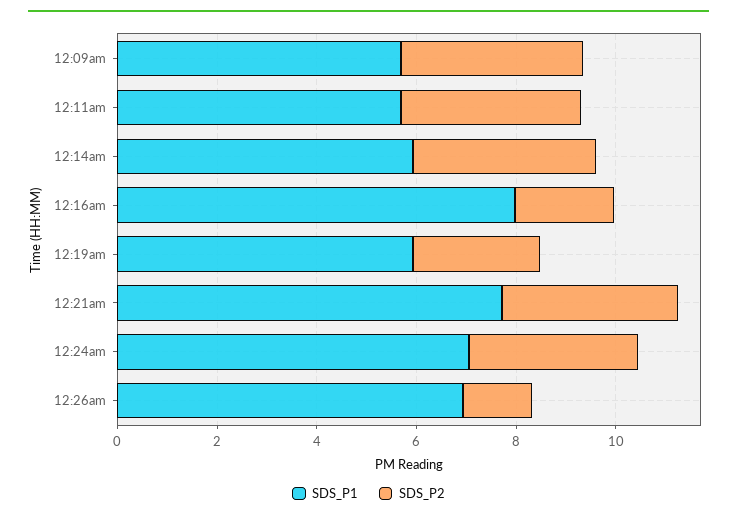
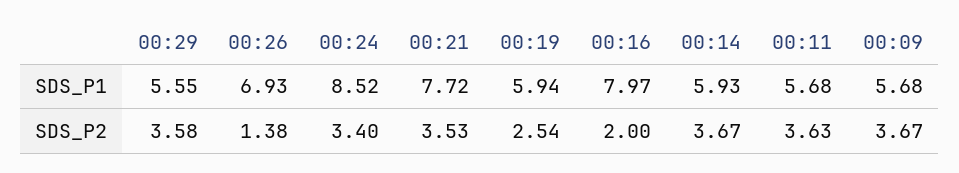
SDS_P1, 12:24am: 7 -> 8.52
SDS_P1, 00:29: none -> 5.55
SDS_P2, 00:29: none -> 3.58

